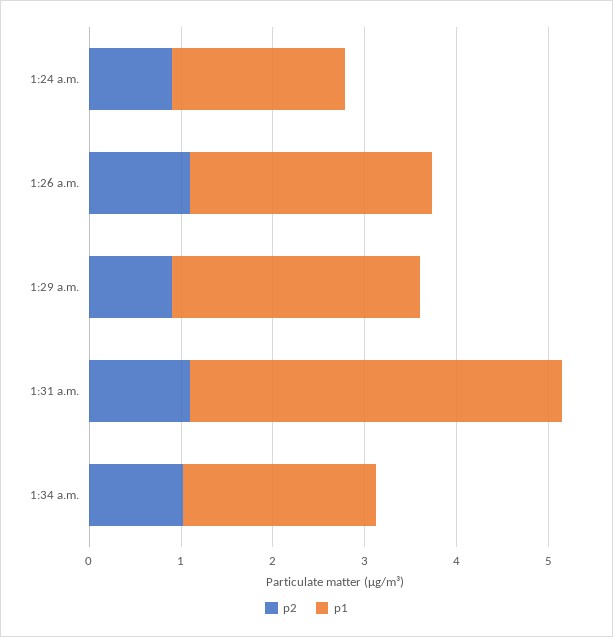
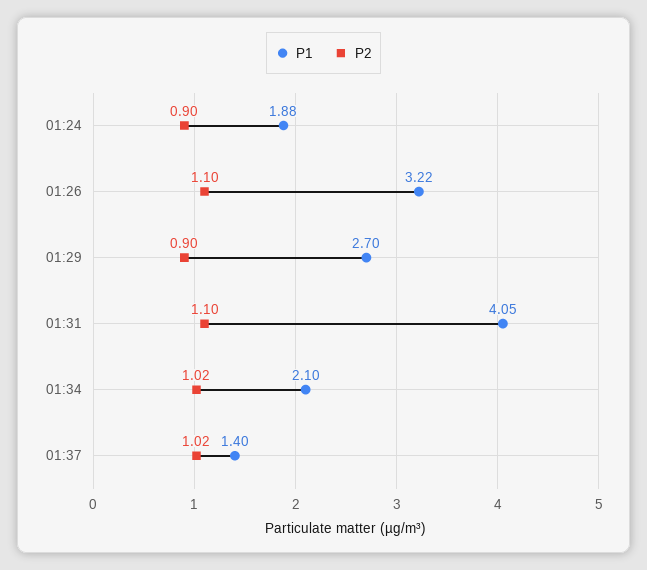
p1, 1:26 a.m.: 2.6 -> 3.22
p1, 01:37: none -> 1.4
p2, 01:37: none -> 1.02

